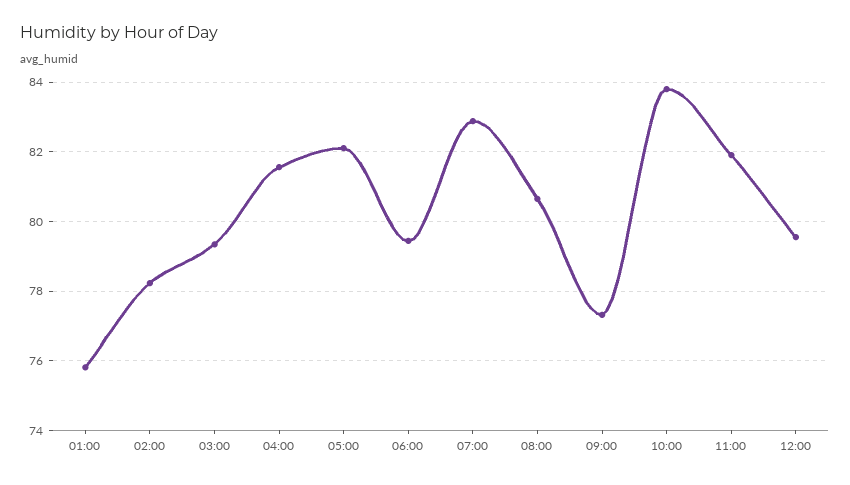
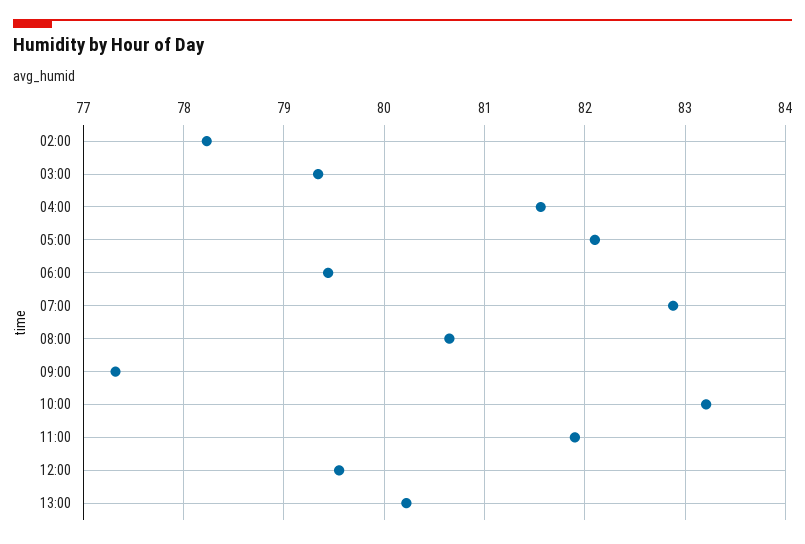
01:00: 75.8 -> none
10:00: 83.8 -> 83.2
13:00: none -> 80.2

